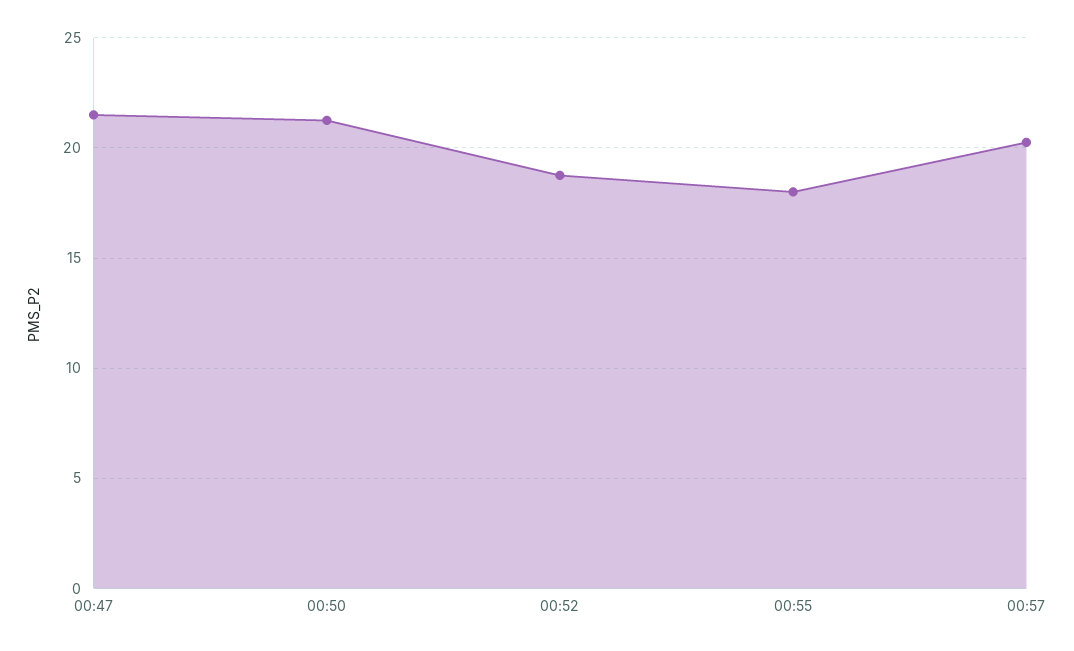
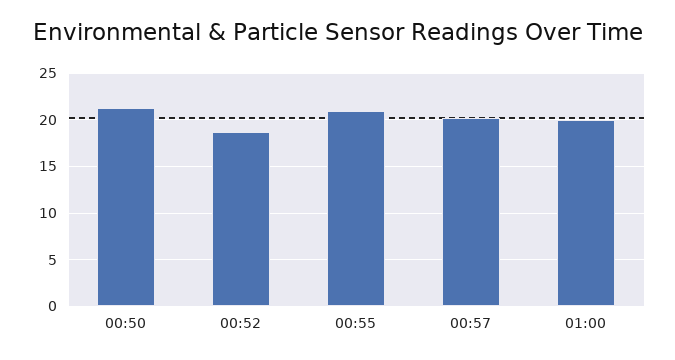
00:47: 21.5 -> none
00:55: 18 -> 21
01:00: none -> 20

